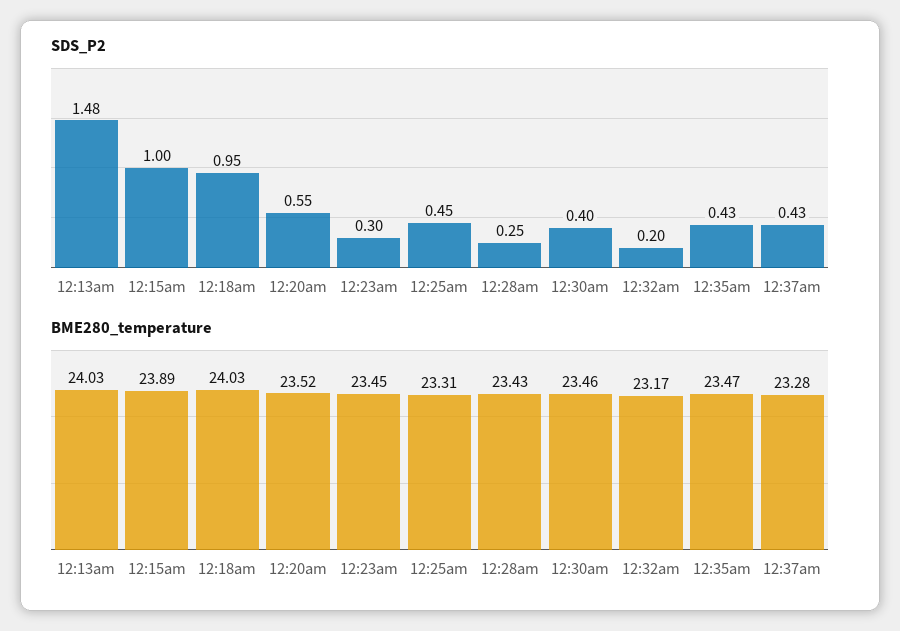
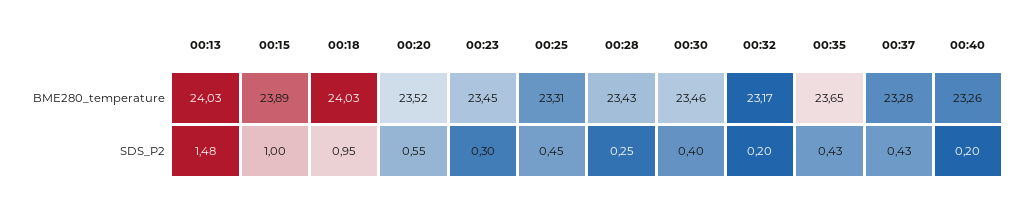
BME280_temperature, 12:35am: 23.47 -> 23.65
BME280_temperature, 00:40: none -> 23.26
SDS_P2, 00:40: none -> 0.2

